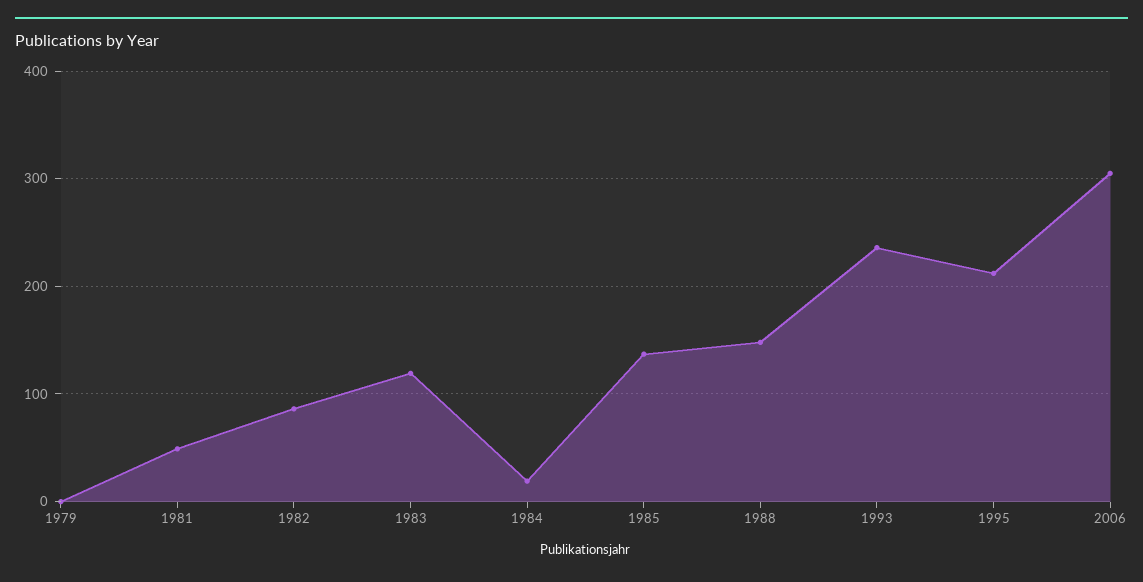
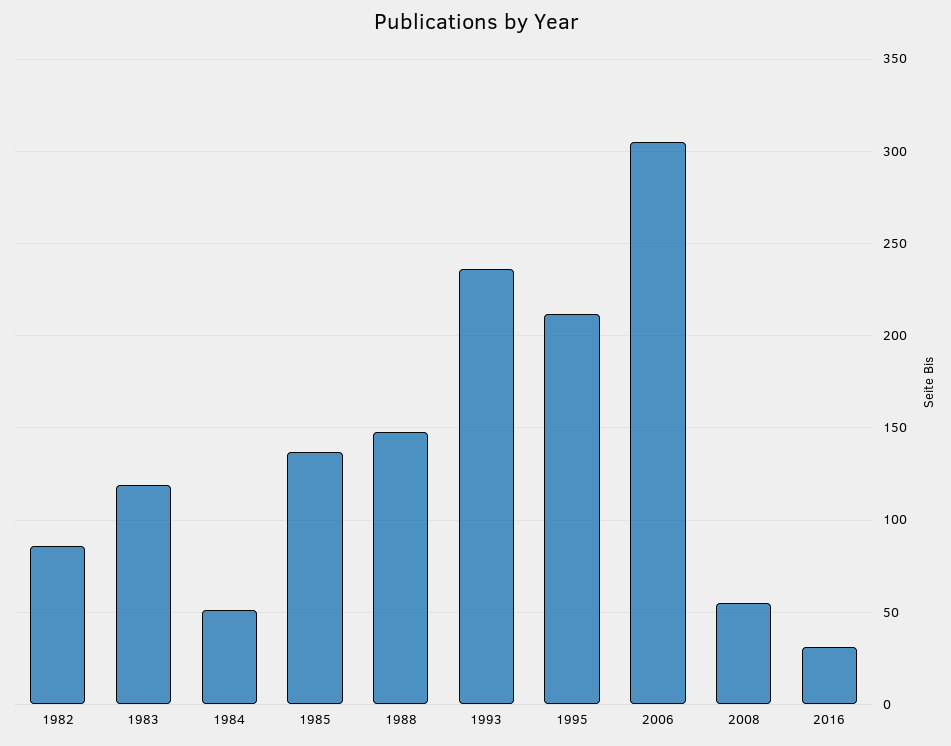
1979: 0 -> none
1981: 50 -> none
1984: 20 -> 50
2008: none -> 55
2016: none -> 30

